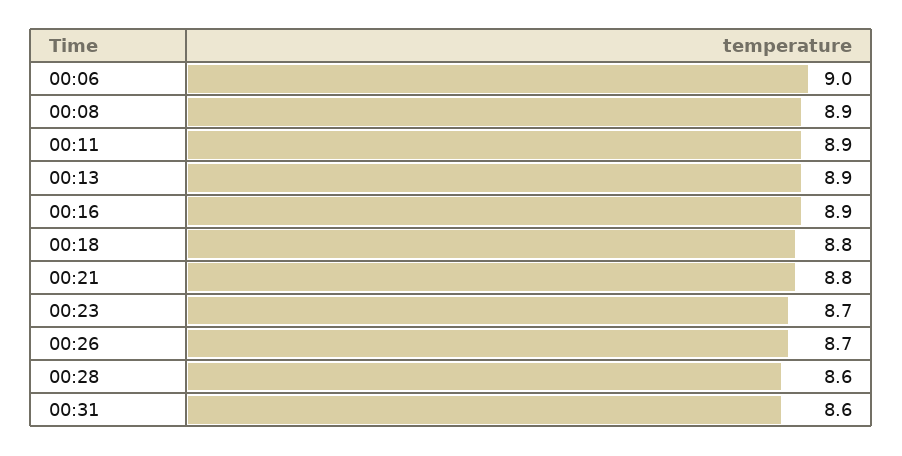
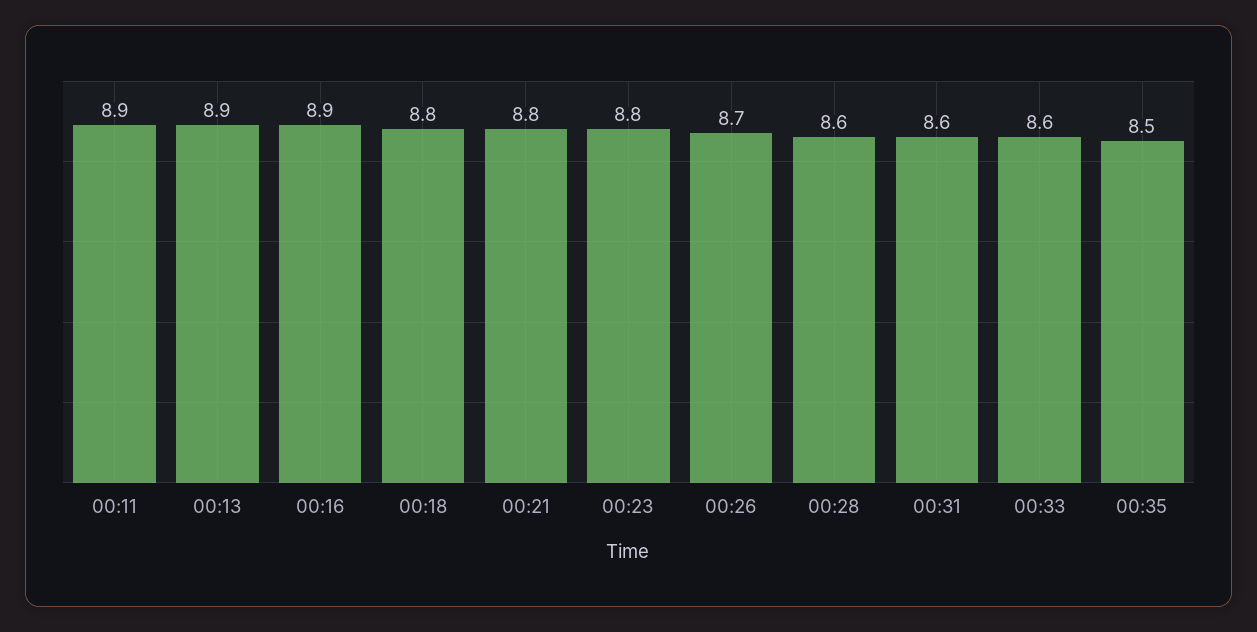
00:06: 9 -> none
00:08: 8.9 -> none
00:23: 8.7 -> 8.8
00:33: none -> 8.6
00:35: none -> 8.5

